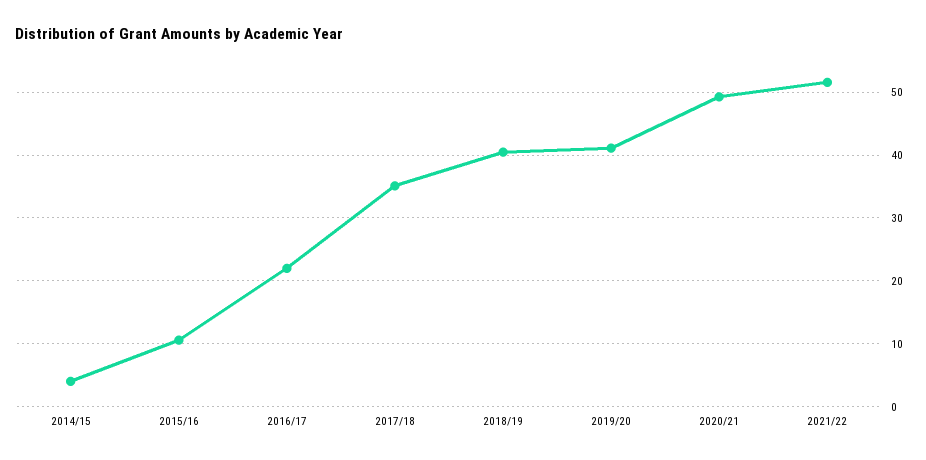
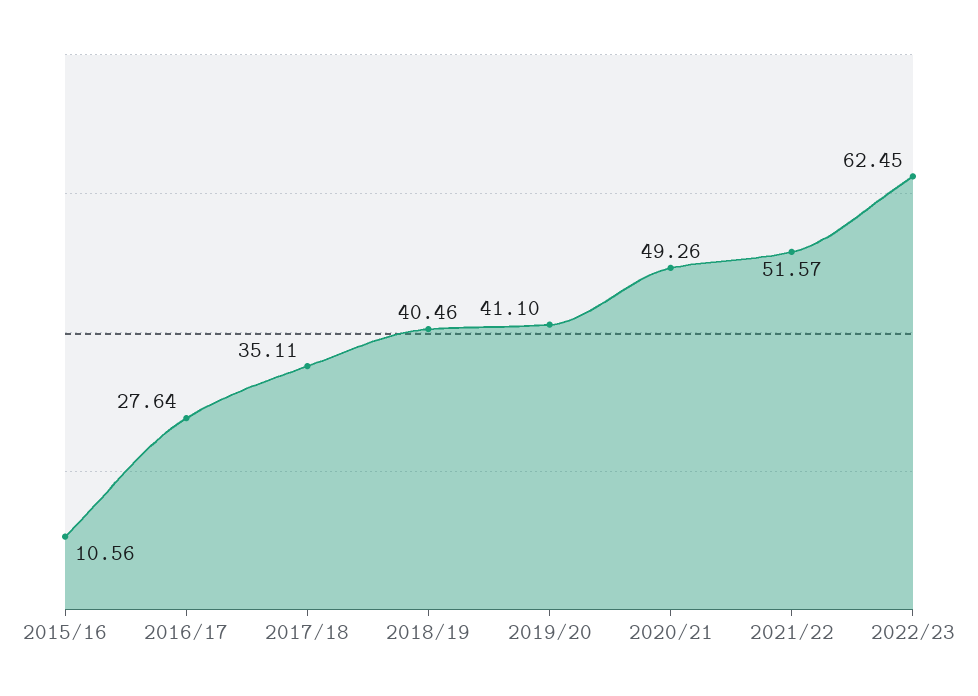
2014/15: 4 -> none
2016/17: 22 -> 27.64
2022/23: none -> 62.45

